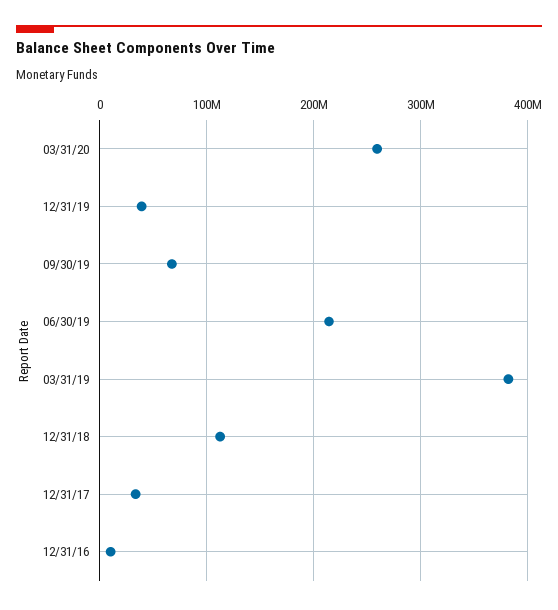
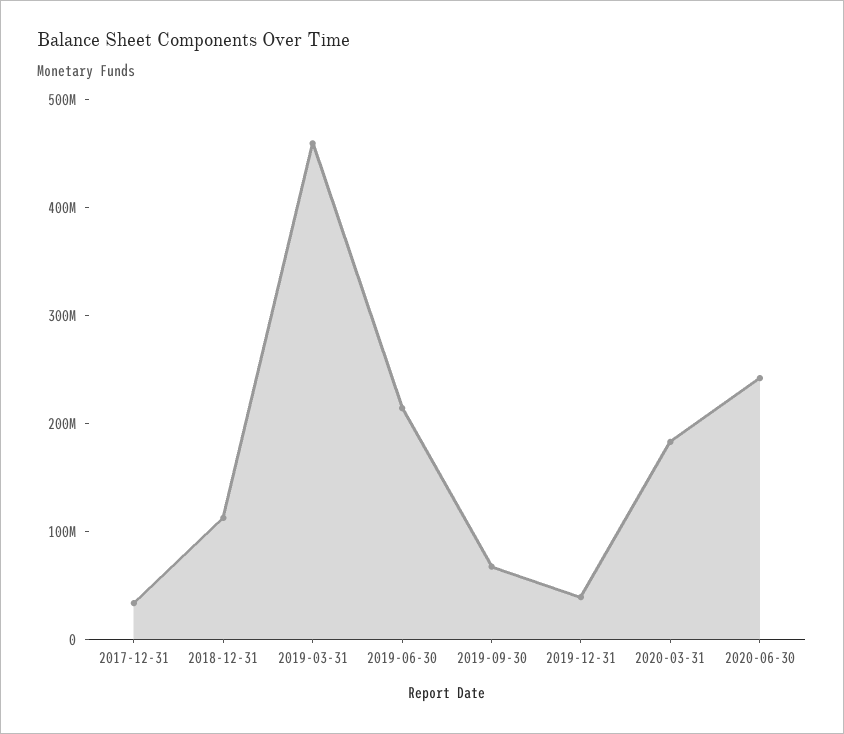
03/31/20: 260000000 -> 180000000
03/31/19: 380000000 -> 460000000
12/31/16: 10000000 -> none
2020-06-30: none -> 240000000

